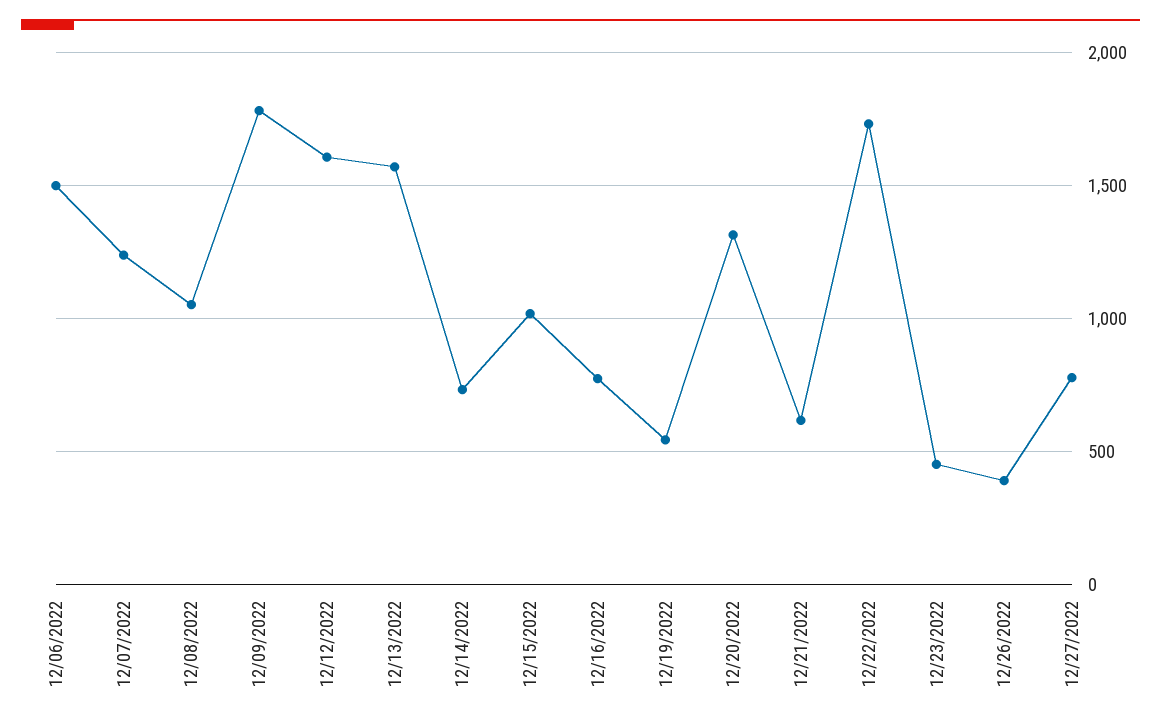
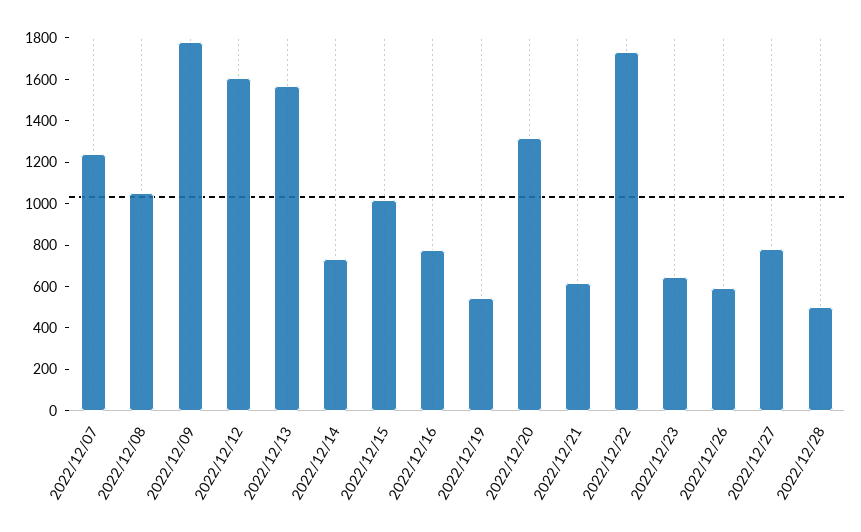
12/06/2022: 1500 -> none
12/23/2022: 450 -> 650
12/26/2022: 400 -> 600
2022/12/28: none -> 500

